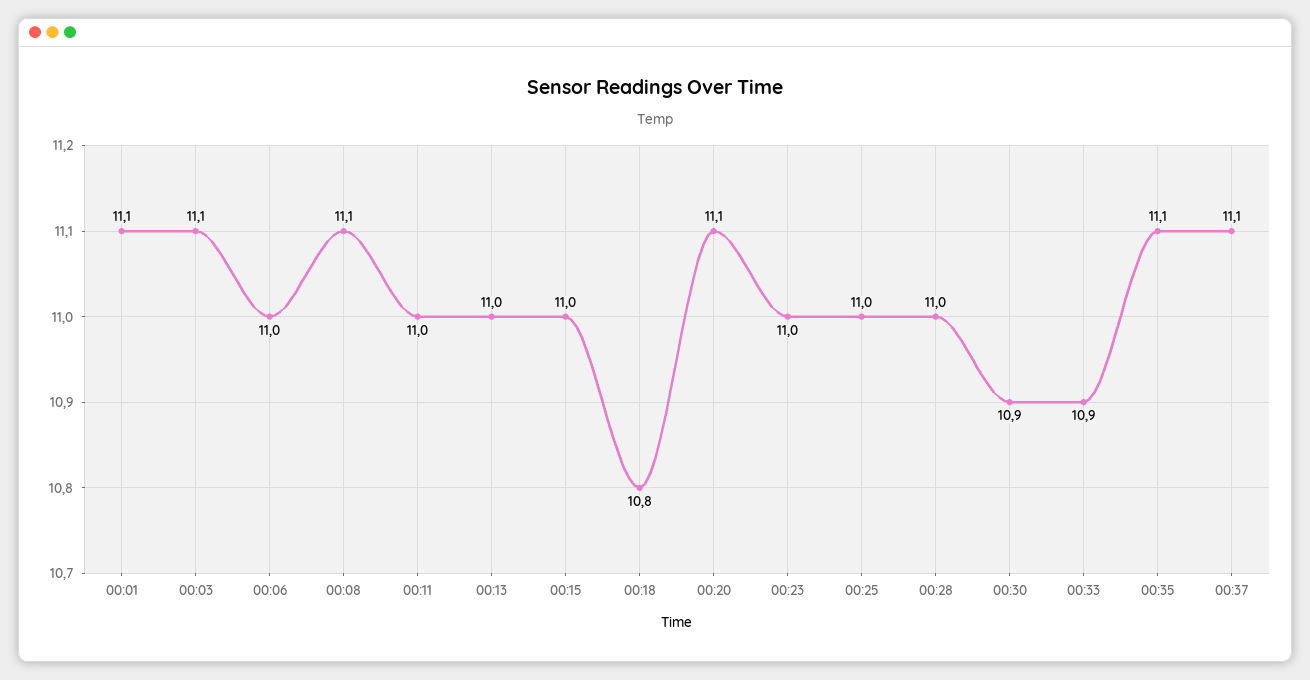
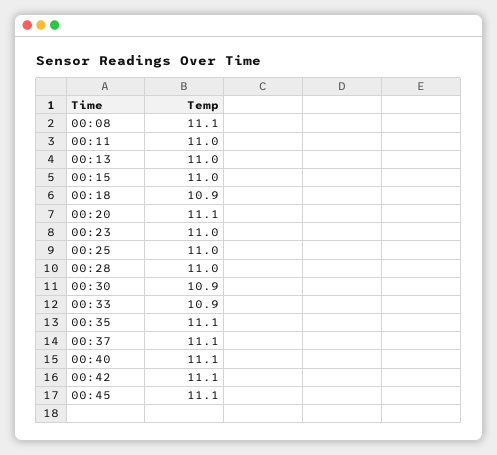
00:01: 11.1 -> none
00:03: 11.1 -> none
00:06: 11 -> none
00:18: 10.8 -> 10.9
00:40: none -> 11.1
00:42: none -> 11.1
00:45: none -> 11.1

